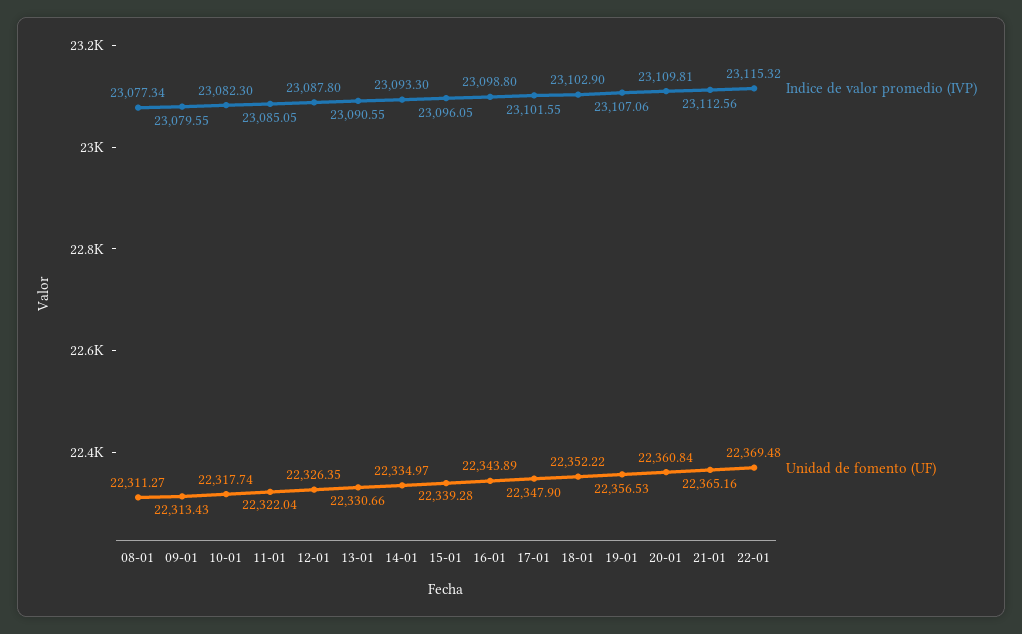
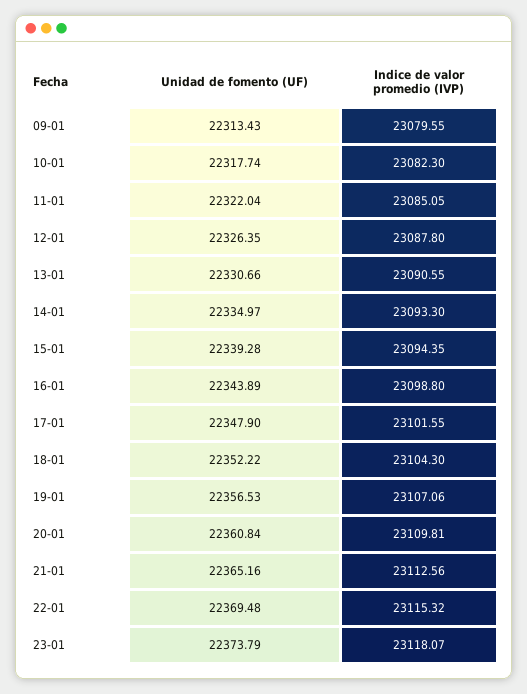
Indice de valor promedio (IVP), 08-01: 23077.34 -> none
Unidad de fomento (UF), 08-01: 22311.27 -> none
Indice de valor promedio (IVP), 15-01: 23096.05 -> 23094.35
Indice de valor promedio (IVP), 18-01: 23102.9 -> 23104.3
Unidad de fomento (UF), 23-01: none -> 22373.79
Indice de valor promedio (IVP), 23-01: none -> 23118.07

